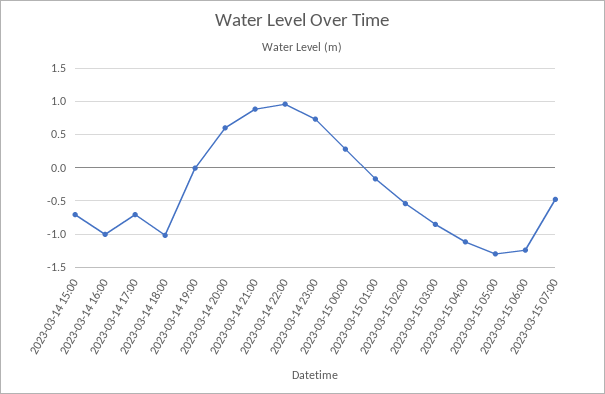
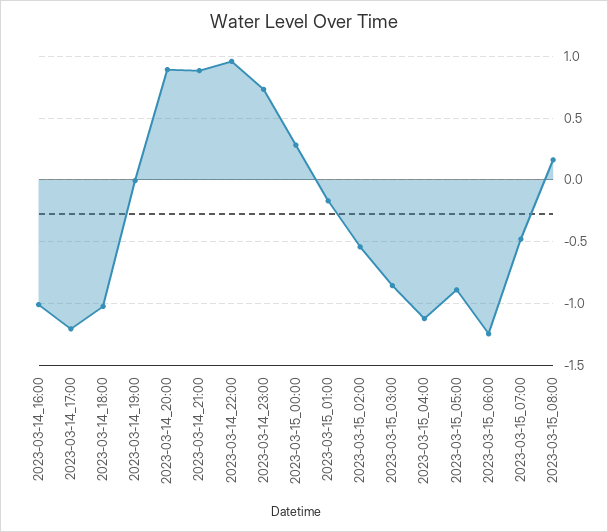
2023-03-14 15:00: -0.7 -> none
2023-03-14 17:00: -0.7 -> -1.2
2023-03-14 20:00: 0.6 -> 0.9
2023-03-15 05:00: -1.3 -> -0.9
2023-03-15_08:00: none -> 0.15

